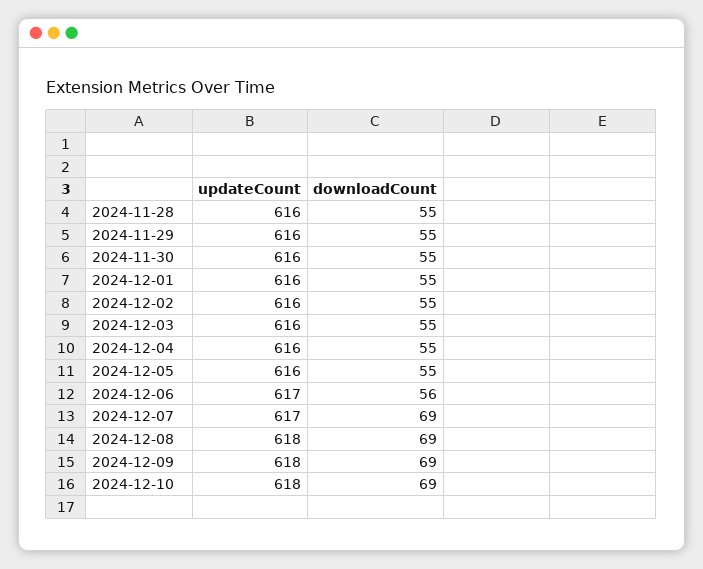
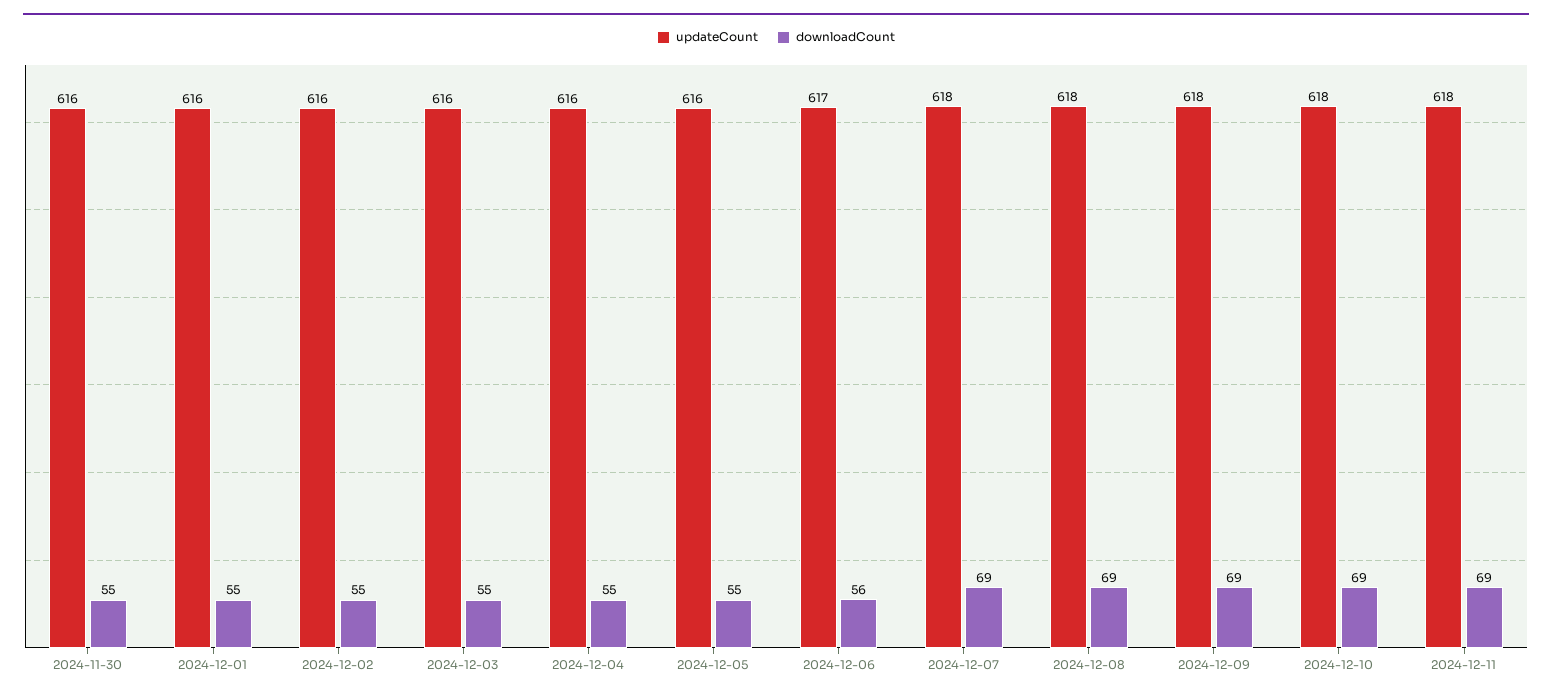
updateCount, 2024-11-28: 616 -> none
downloadCount, 2024-11-28: 55 -> none
updateCount, 2024-11-29: 616 -> none
downloadCount, 2024-11-29: 55 -> none
updateCount, 2024-12-07: 617 -> 618
updateCount, 2024-12-11: none -> 618
downloadCount, 2024-12-11: none -> 69

